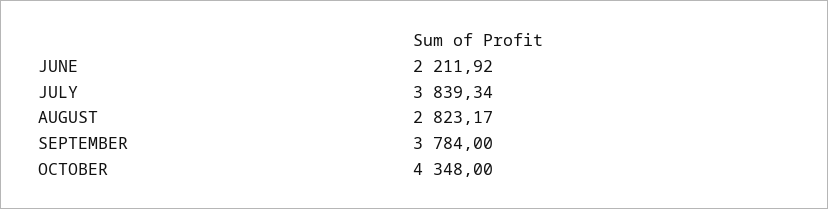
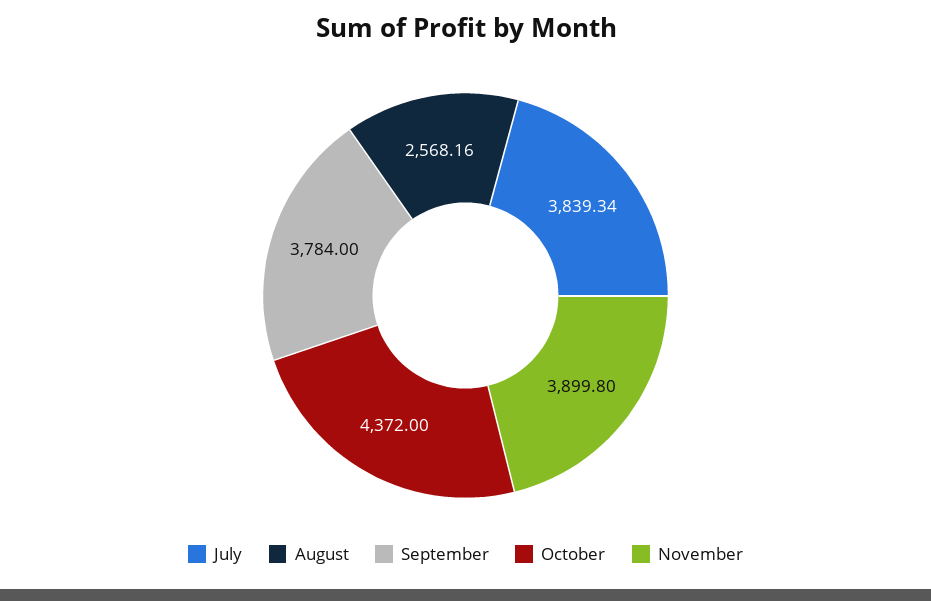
JUNE: 2211.92 -> none
AUGUST: 2823.17 -> 2568.16
OCTOBER: 4348 -> 4372
November: none -> 3899.8

